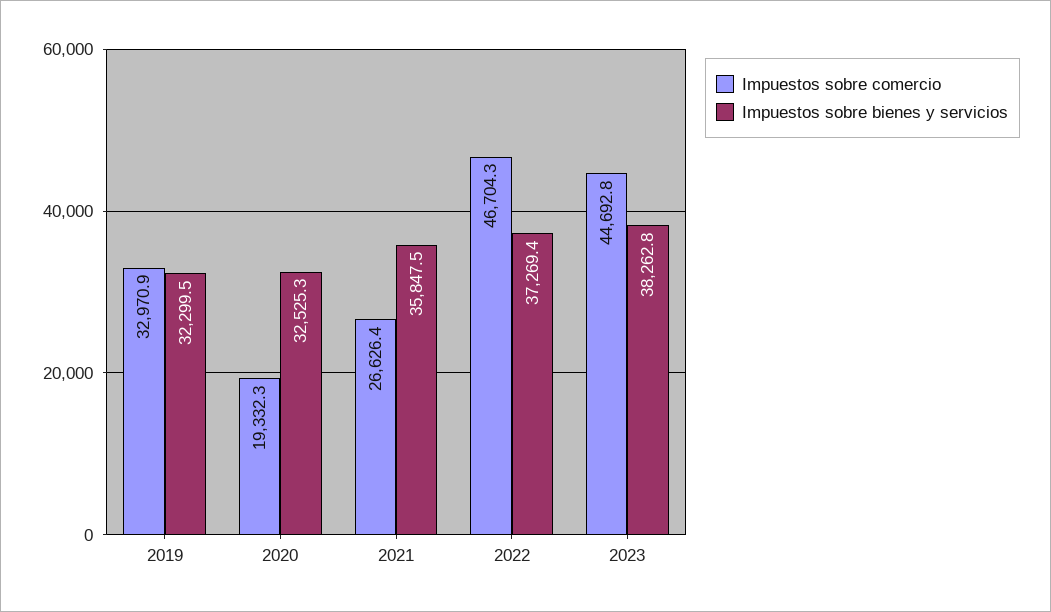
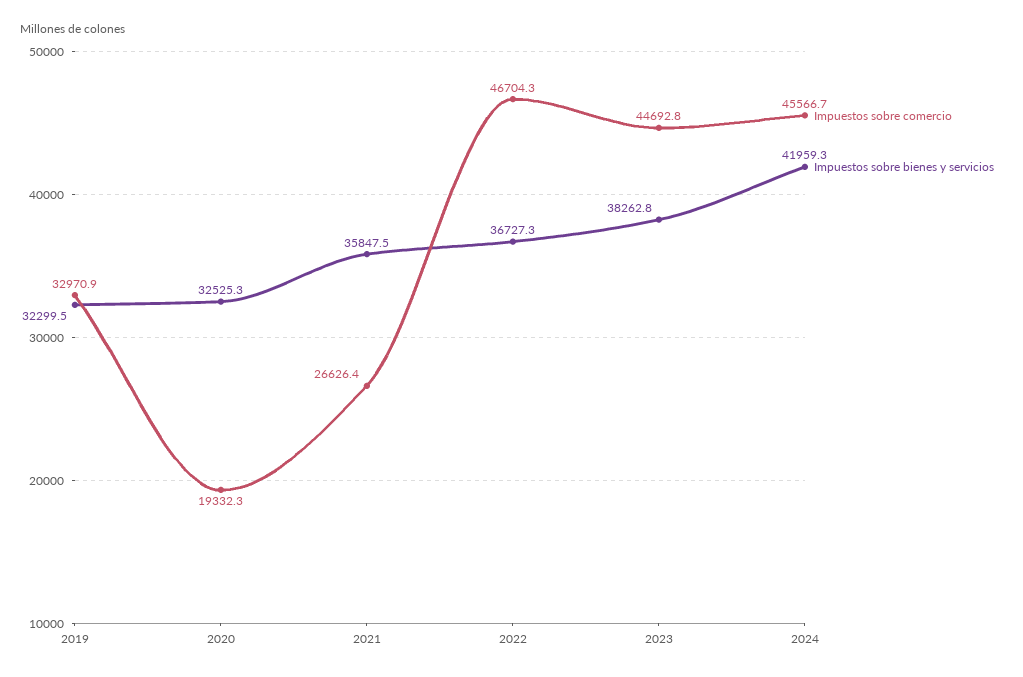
Impuestos sobre bienes y servicios, 2022: 37269.4 -> 36727.3
Impuestos sobre comercio, 2024: none -> 45566.7
Impuestos sobre bienes y servicios, 2024: none -> 41959.3

